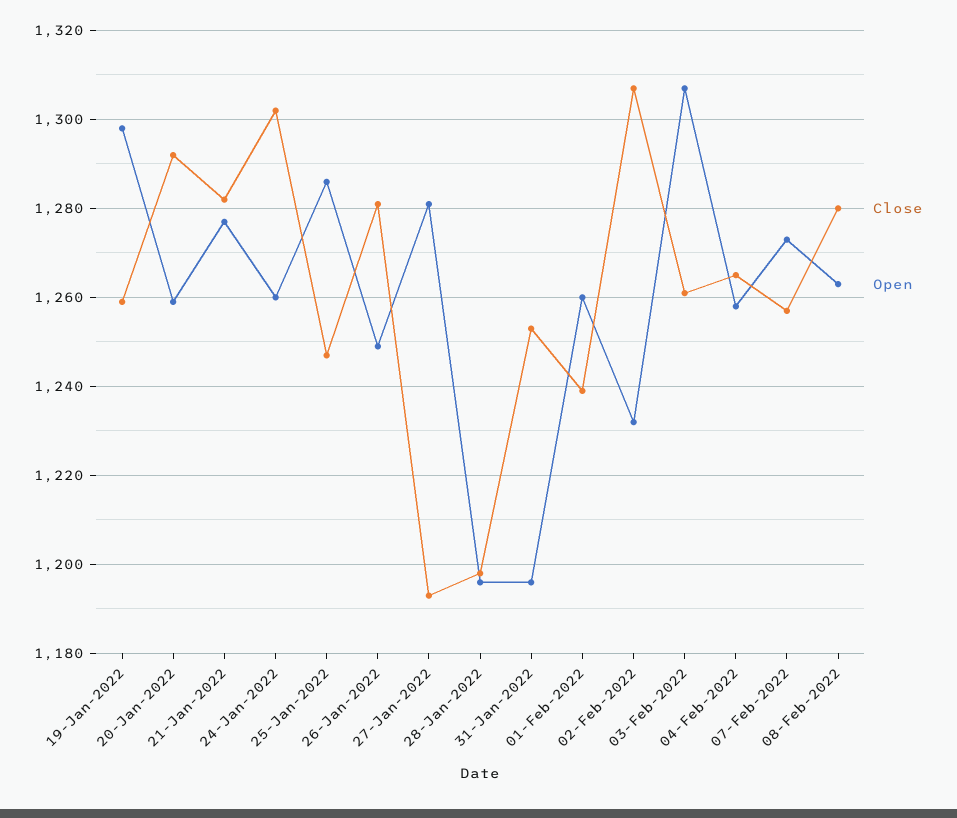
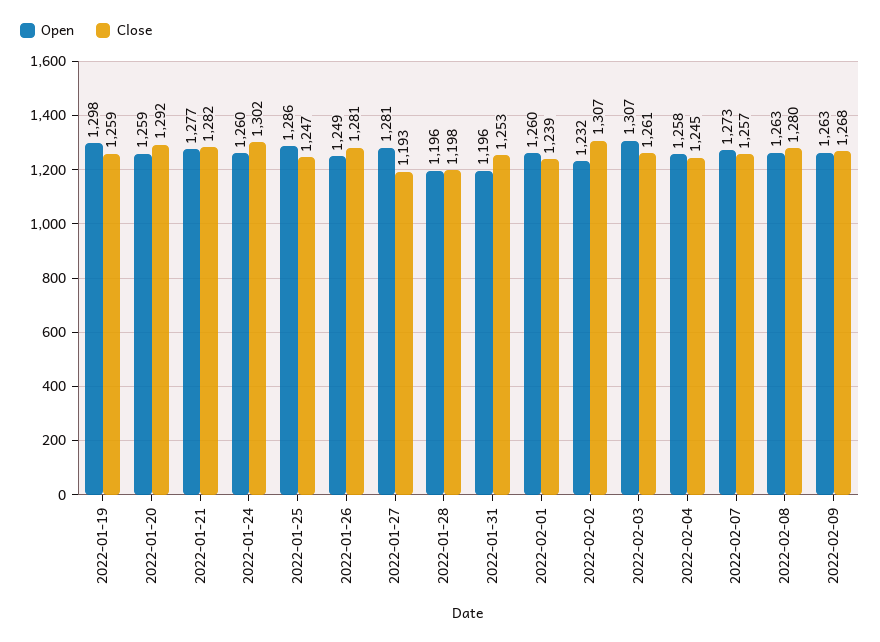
Close, 04-Feb-2022: 1265 -> 1245
Open, 2022-02-09: none -> 1263
Close, 2022-02-09: none -> 1268

